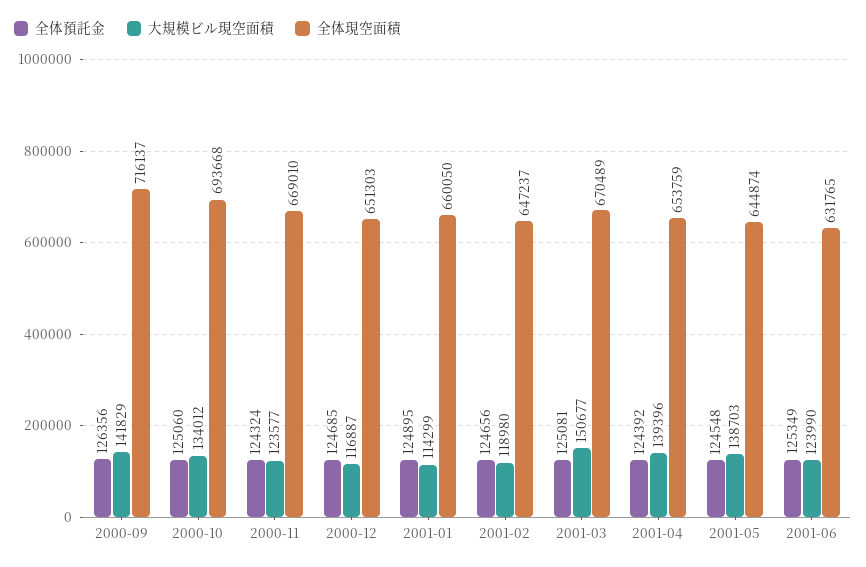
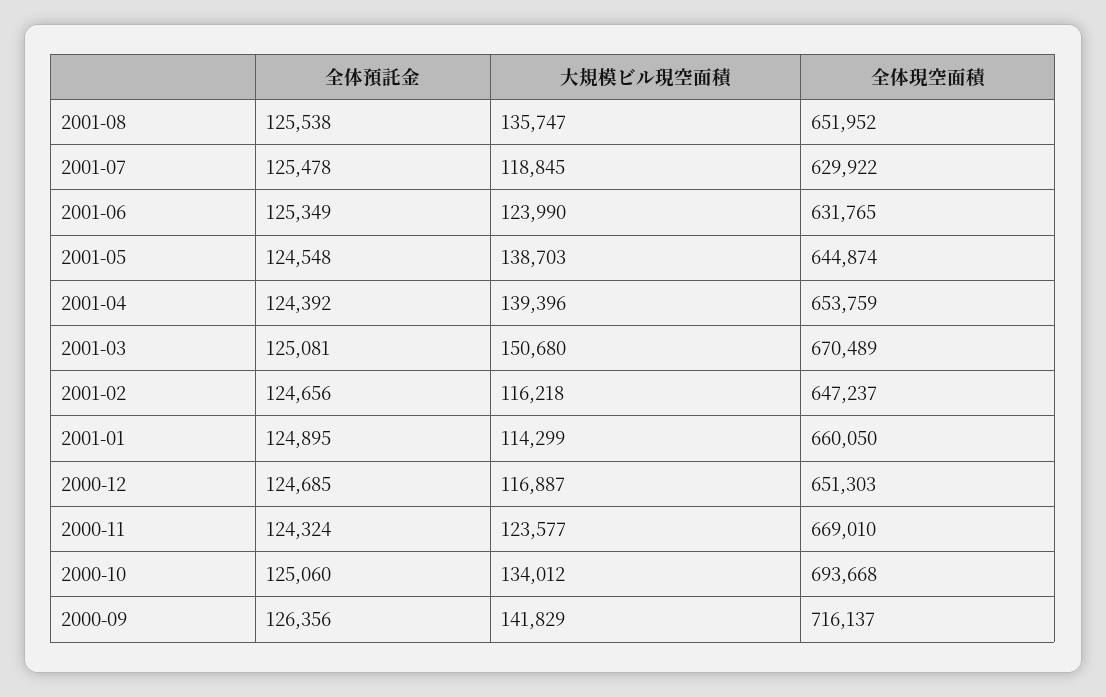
大規模ビル現空面積, 2001-02: 118980 -> 116218
大規模ビル現空面積, 2001-03: 150677 -> 150680
全体預託金, 2001-08: none -> 125538
大規模ビル現空面積, 2001-08: none -> 135747
全体現空面積, 2001-08: none -> 651952
全体預託金, 2001-07: none -> 125478
大規模ビル現空面積, 2001-07: none -> 118845
全体現空面積, 2001-07: none -> 629922

